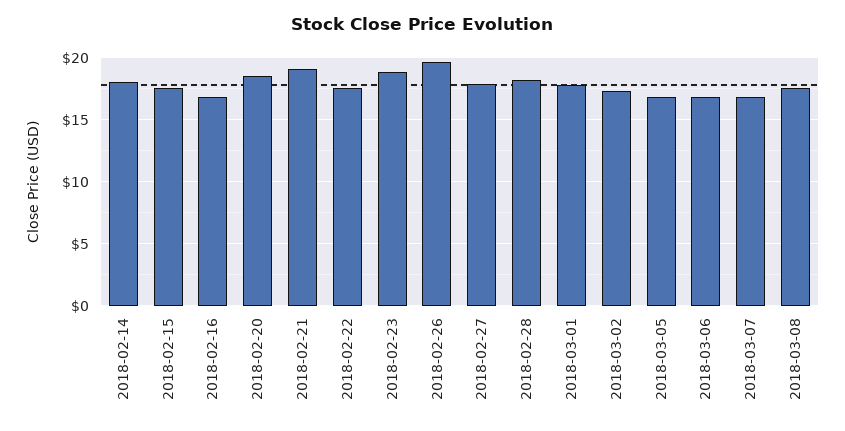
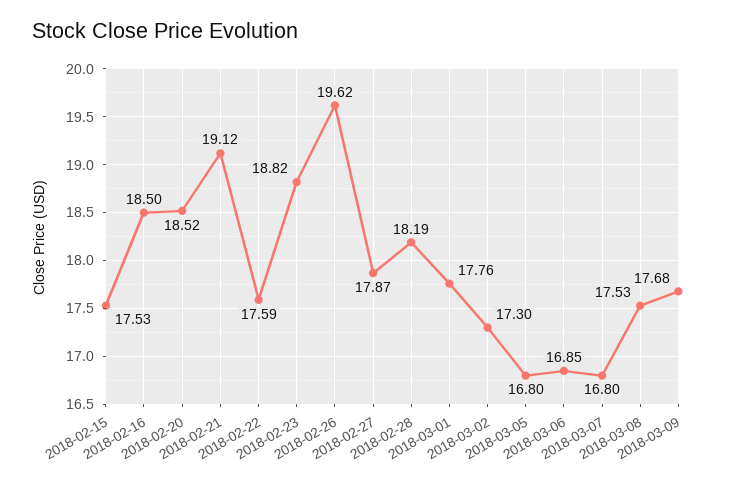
2018-02-14: 18 -> none
2018-02-16: 17 -> 18.5
2018-03-09: none -> 17.68

